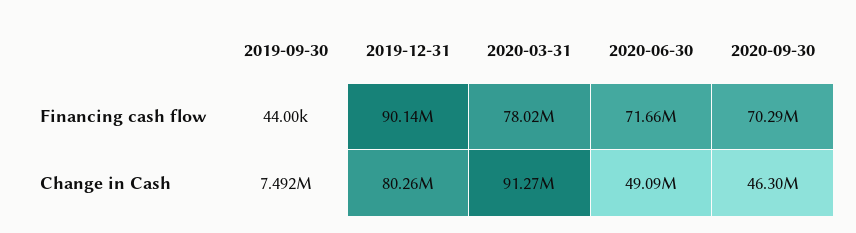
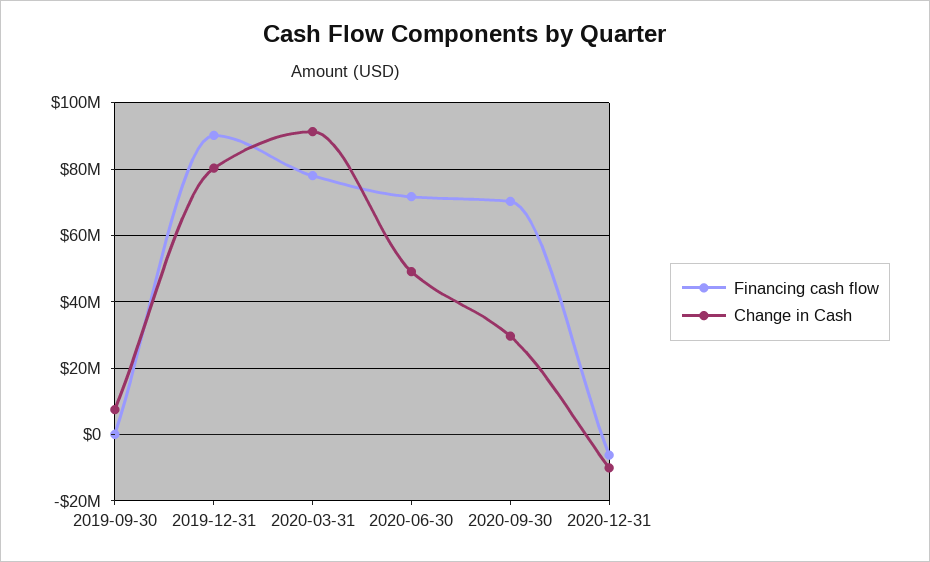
Change in Cash, 2020-09-30: 46300000 -> 30000000
Financing cash flow, 2020-12-31: none -> -6000000
Change in Cash, 2020-12-31: none -> -10000000

